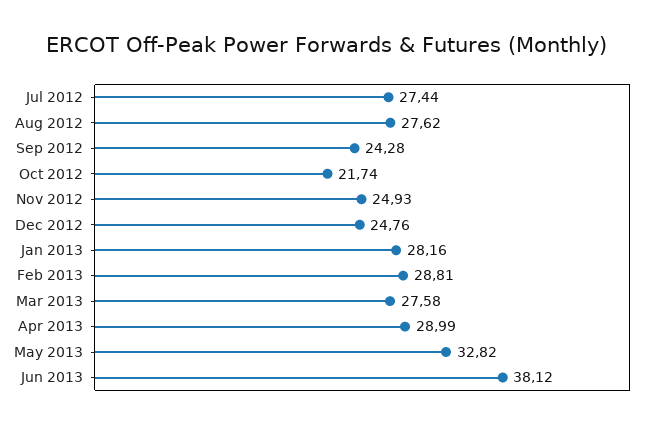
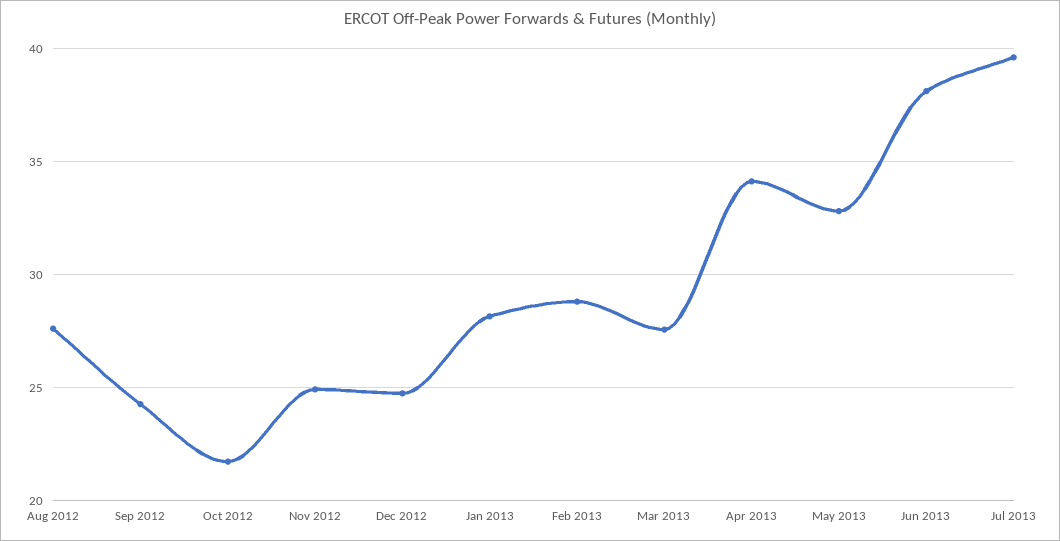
Jul 2012: 27.44 -> none
Apr 2013: 28.99 -> 34
Jul 2013: none -> 39.5

